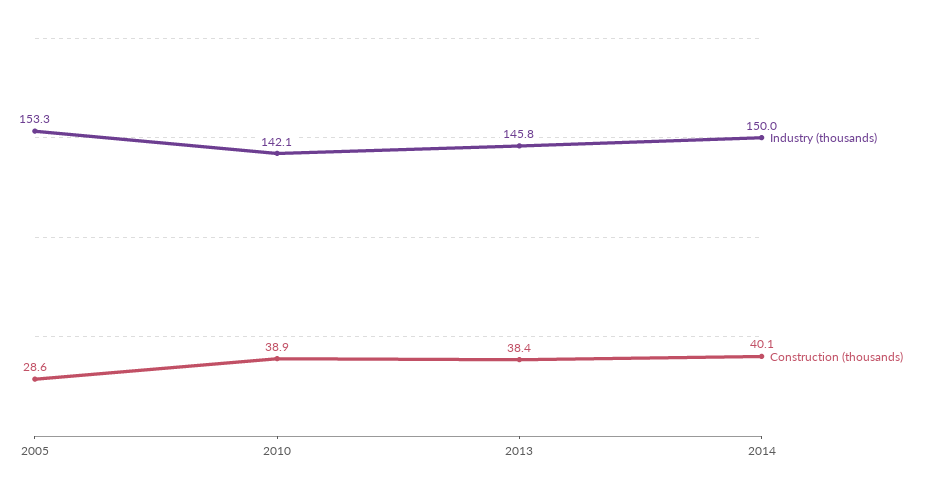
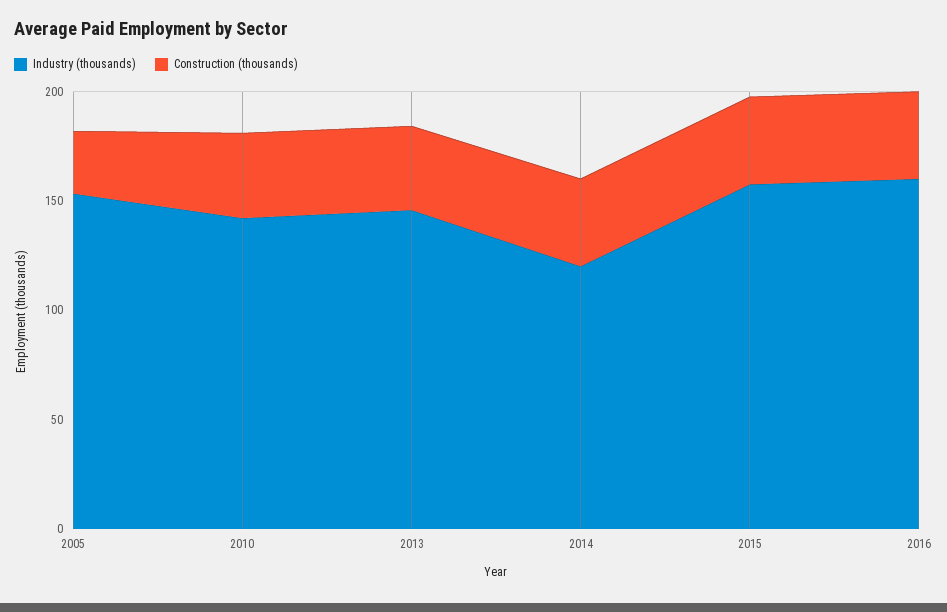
Industry (thousands), 2014: 150 -> 120
Industry (thousands), 2015: none -> 160
Construction (thousands), 2015: none -> 40
Industry (thousands), 2016: none -> 160
Construction (thousands), 2016: none -> 40

